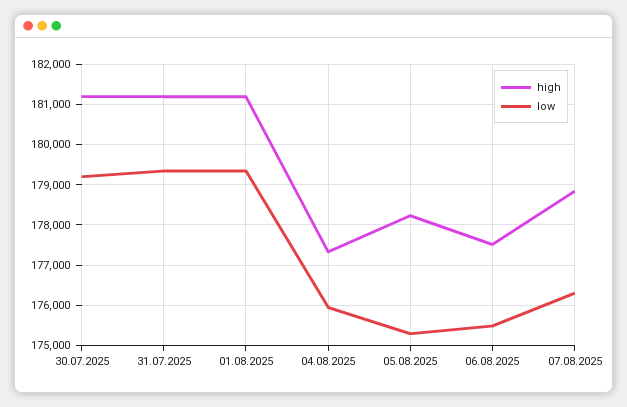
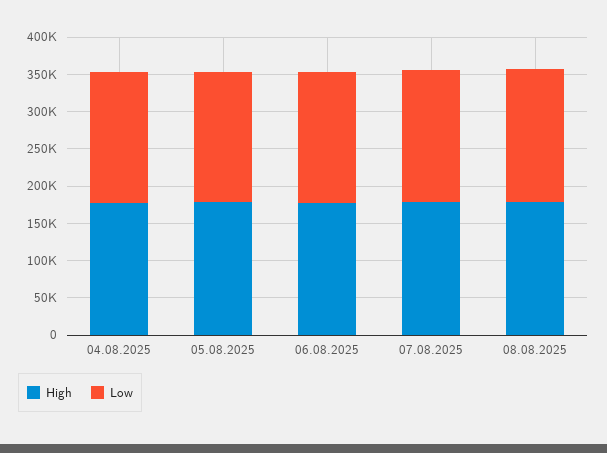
high, 30.07.2025: 181200 -> none
low, 30.07.2025: 179200 -> none
high, 31.07.2025: 181200 -> none
low, 31.07.2025: 179400 -> none
high, 01.08.2025: 181200 -> none
low, 01.08.2025: 179400 -> none
high, 08.08.2025: none -> 175000
low, 08.08.2025: none -> 175000

